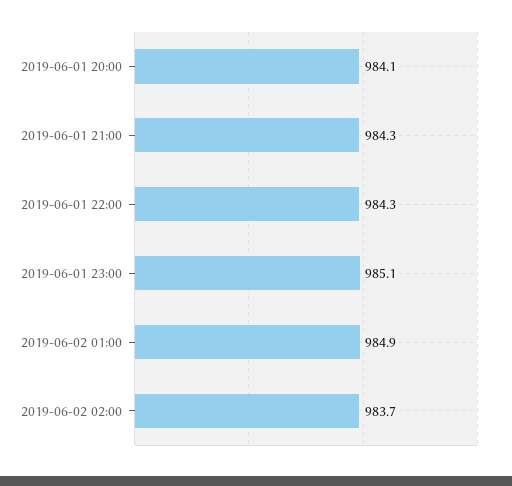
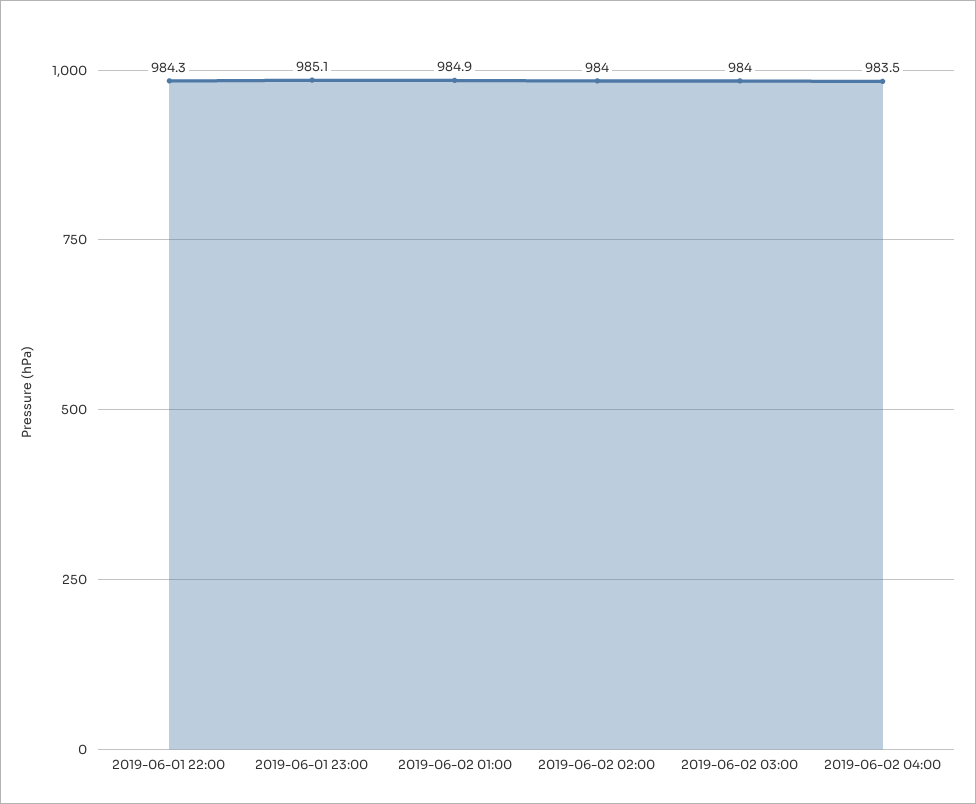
2019-06-01 20:00: 984.1 -> none
2019-06-01 21:00: 984.3 -> none
2019-06-02 02:00: 983.7 -> 984
2019-06-02 03:00: none -> 984
2019-06-02 04:00: none -> 983.5

